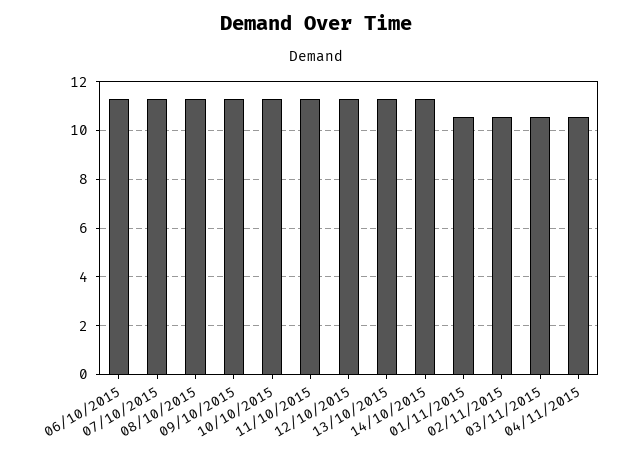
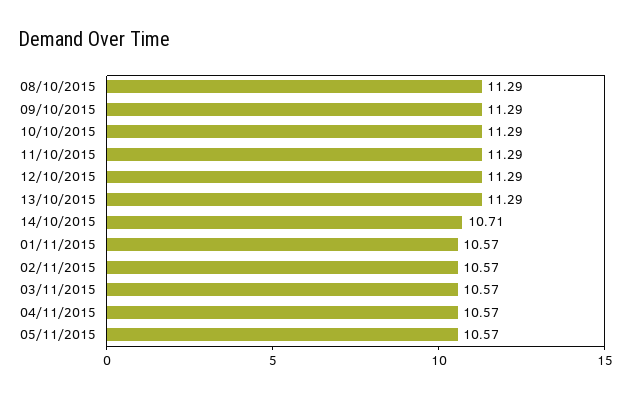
06/10/2015: 11.25 -> none
07/10/2015: 11.25 -> none
14/10/2015: 11.25 -> 10.71
05/11/2015: none -> 10.57

